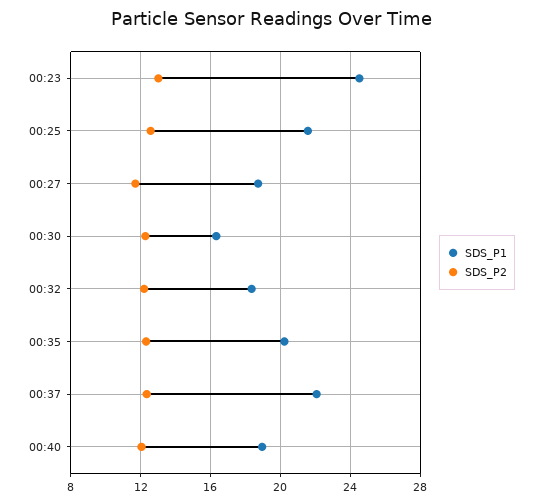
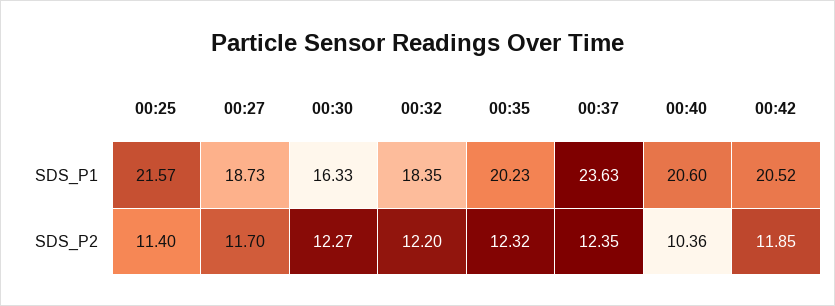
SDS_P1, 00:23: 24.5 -> none
SDS_P2, 00:23: 13 -> none
SDS_P2, 00:25: 12.5 -> 11.4
SDS_P1, 00:37: 22 -> 23.63
SDS_P1, 00:40: 19 -> 20.6
SDS_P2, 00:40: 12 -> 10.36
SDS_P1, 00:42: none -> 20.52
SDS_P2, 00:42: none -> 11.85

